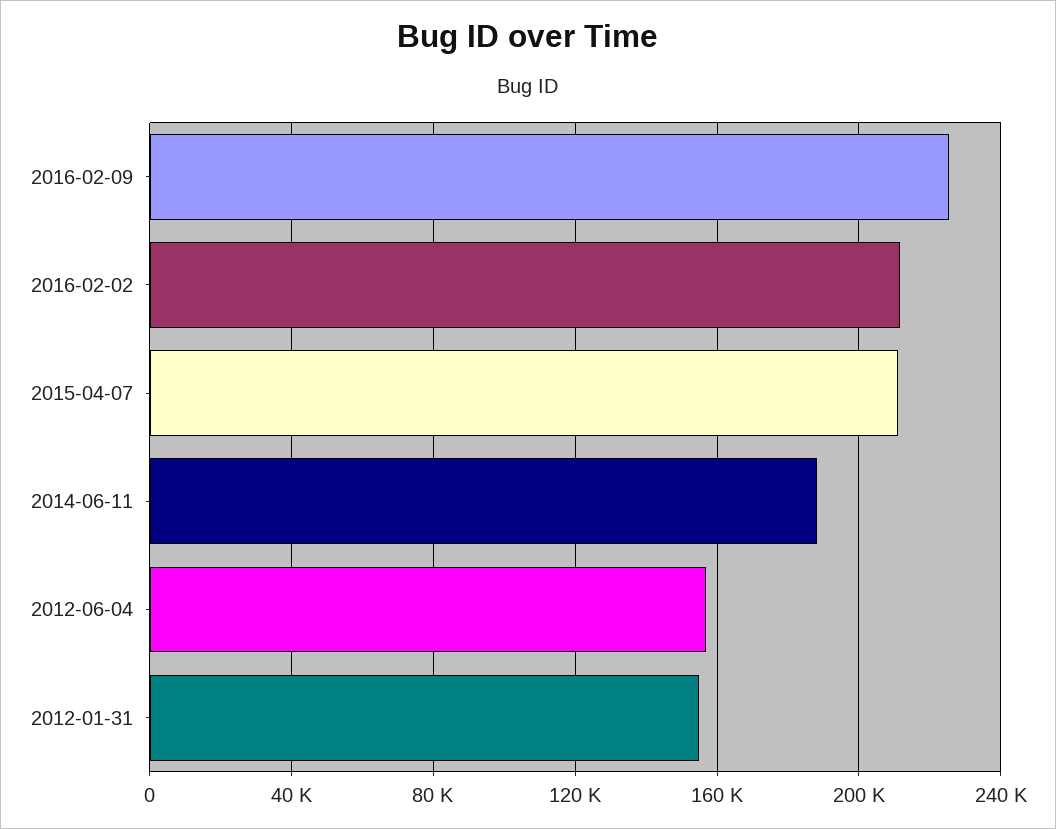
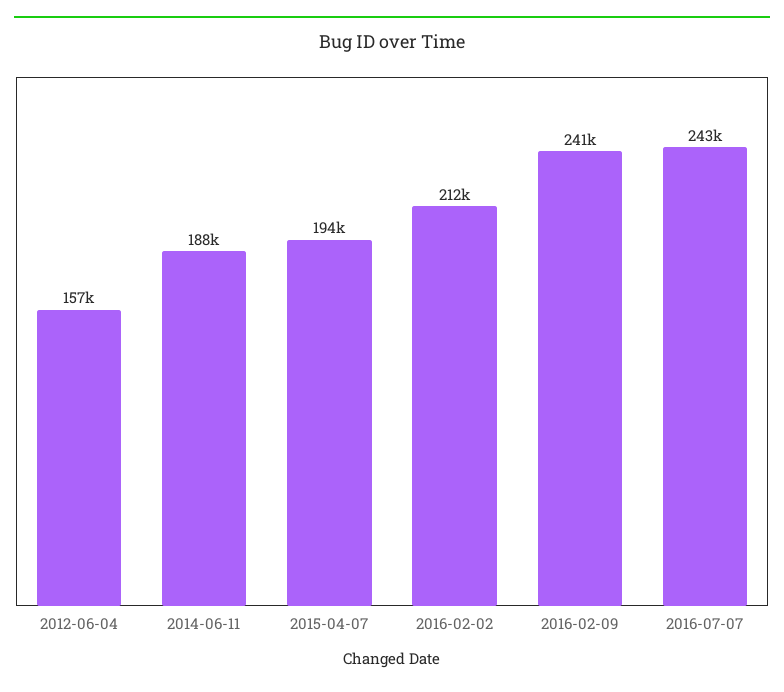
2016-02-09: 225000 -> 241000
2015-04-07: 210000 -> 194000
2012-01-31: 155000 -> none
2016-07-07: none -> 243000

